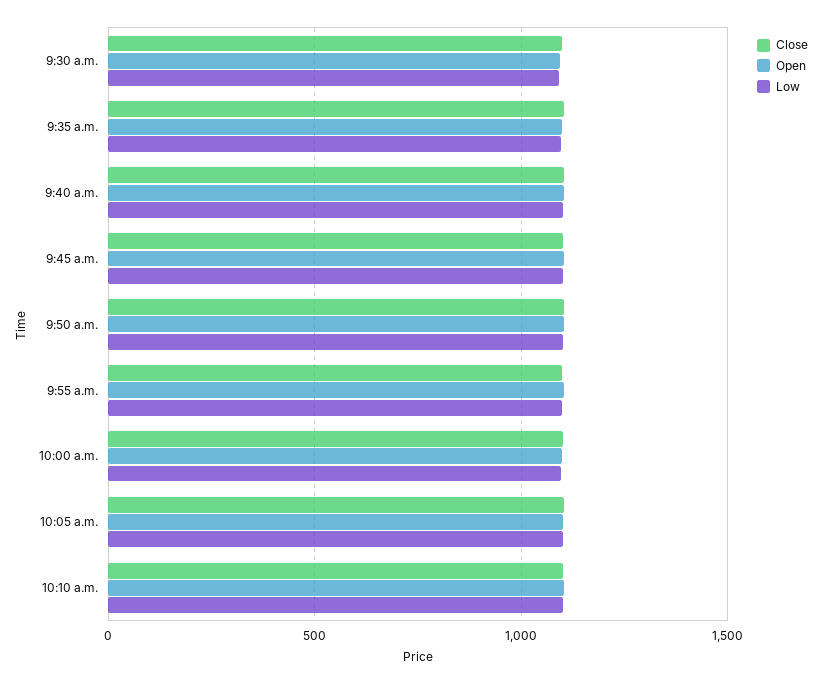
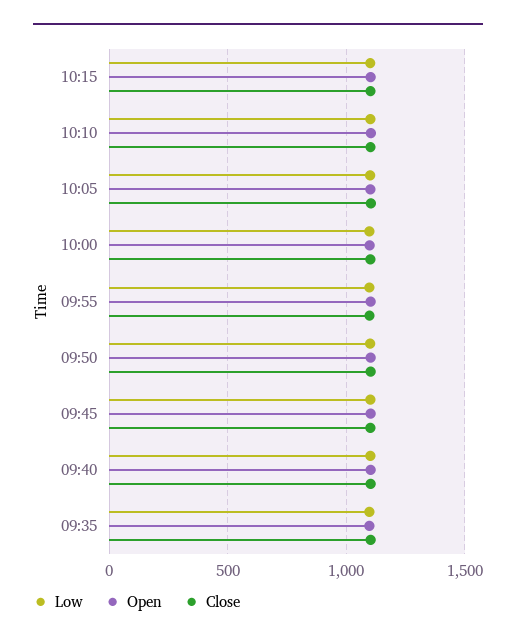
Close, 9:30 a.m.: 1100 -> none
Open, 9:30 a.m.: 1100 -> none
Low, 9:30 a.m.: 1100 -> none
Low, 10:15: none -> 1100
Open, 10:15: none -> 1100
Close, 10:15: none -> 1100

